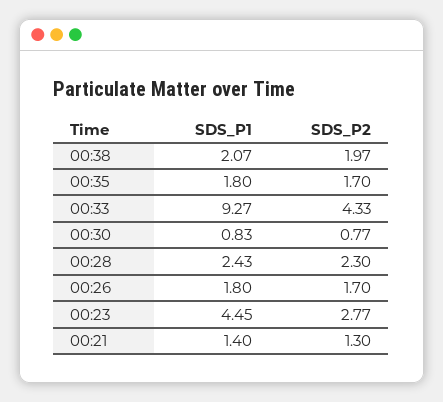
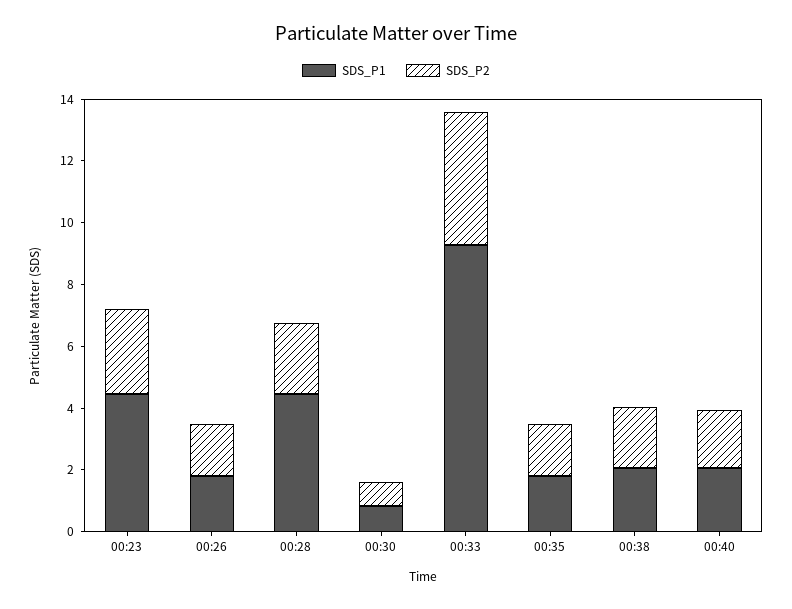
SDS_P1, 00:28: 2.43 -> 4.5
SDS_P1, 00:21: 1.4 -> none
SDS_P2, 00:21: 1.3 -> none
SDS_P1, 00:40: none -> 2
SDS_P2, 00:40: none -> 2

